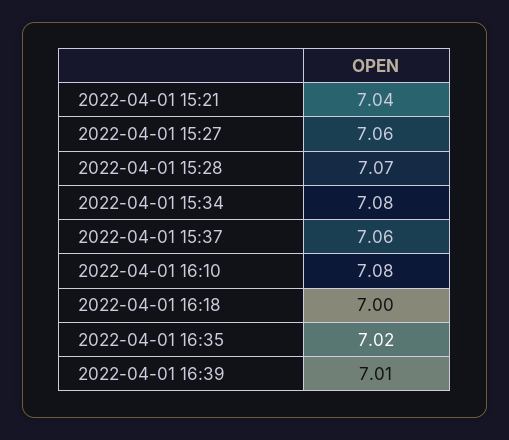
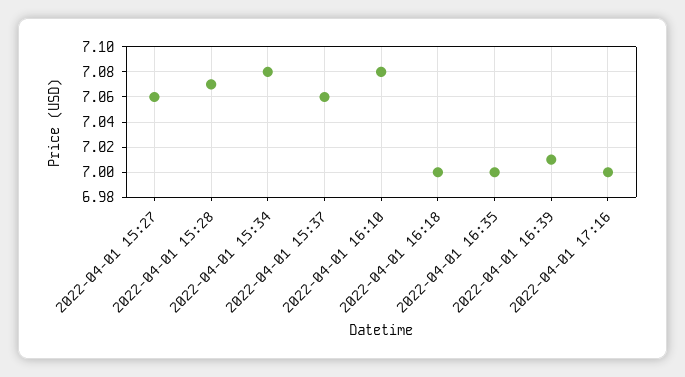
2022-04-01 15:21: 7.04 -> none
2022-04-01 16:35: 7.02 -> 7
2022-04-01 17:16: none -> 7

